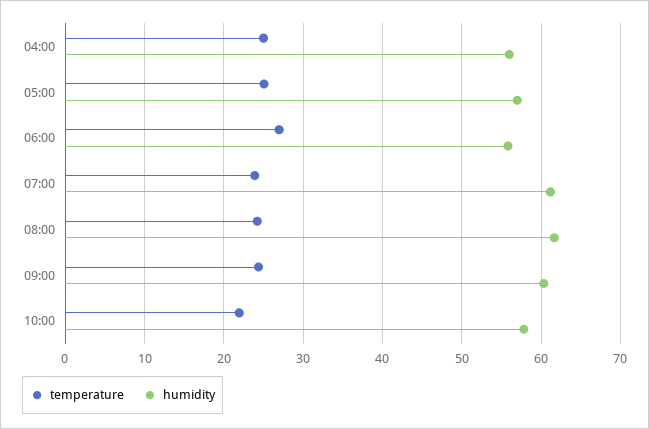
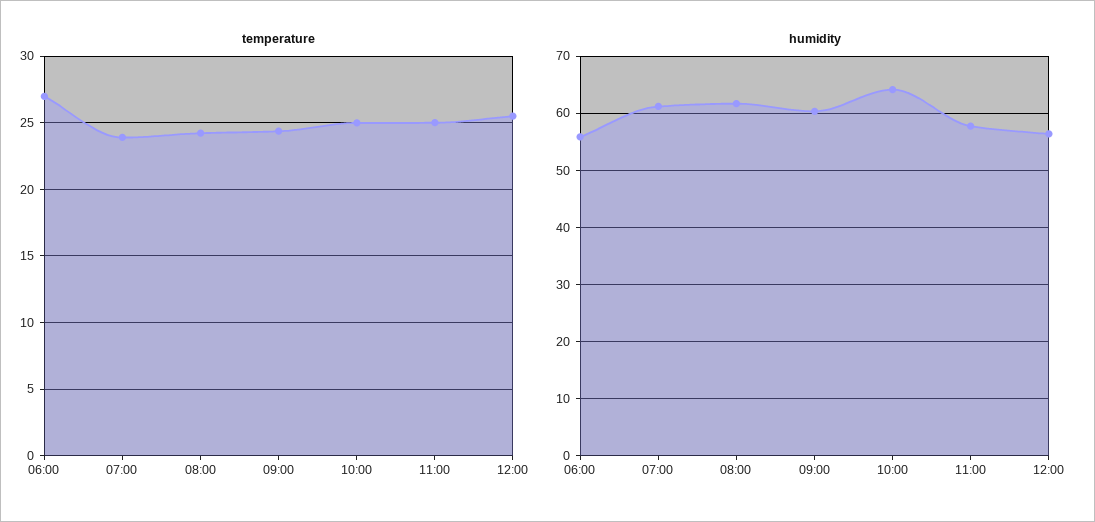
temperature, 04:00: 25 -> none
humidity, 04:00: 56 -> none
temperature, 05:00: 25 -> none
humidity, 05:00: 57 -> none
temperature, 10:00: 22 -> 25
humidity, 10:00: 58 -> 64
temperature, 11:00: none -> 25
temperature, 12:00: none -> 25.5
humidity, 11:00: none -> 58
humidity, 12:00: none -> 56

